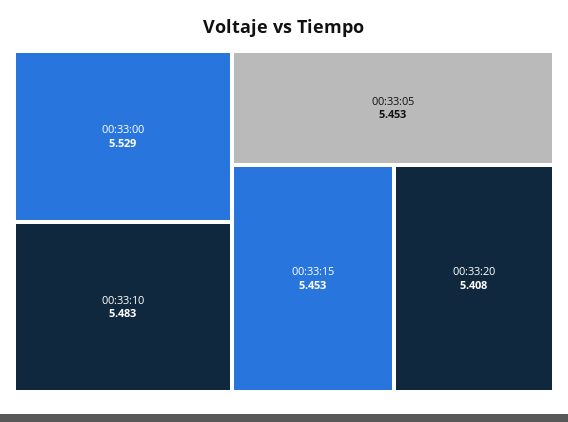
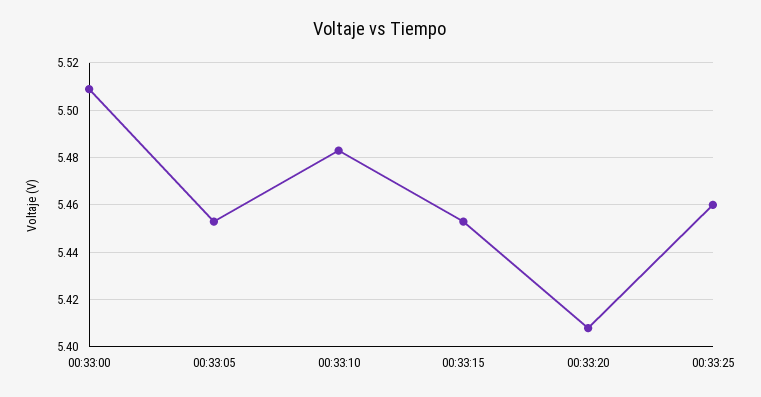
00:33:00: 5.529 -> 5.51
00:33:25: none -> 5.46

